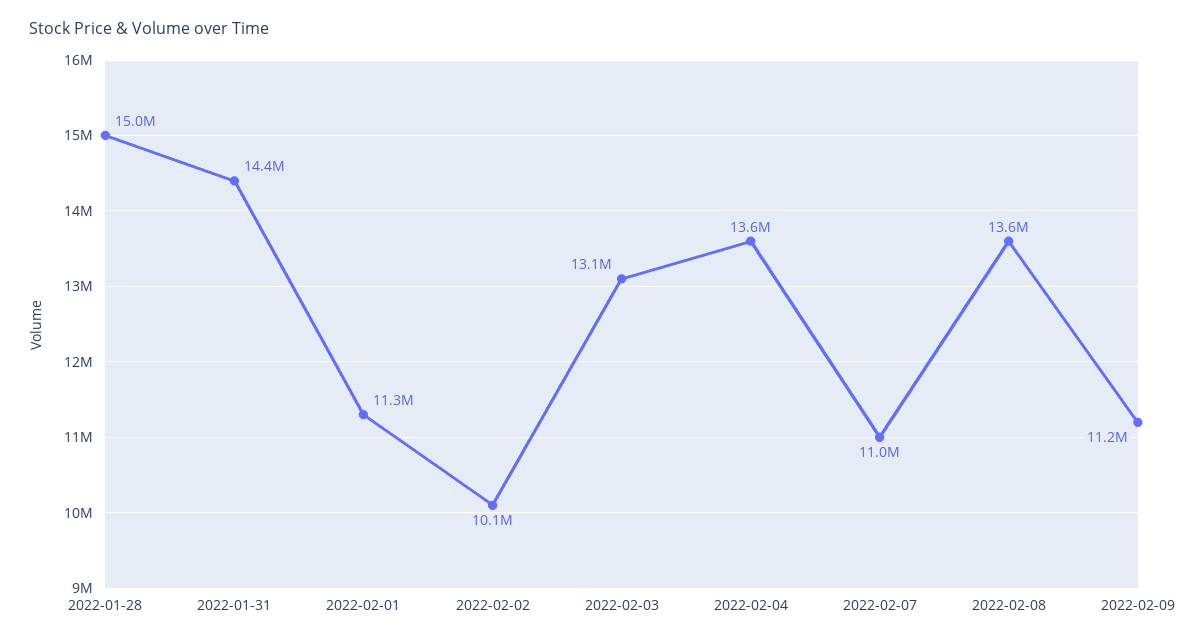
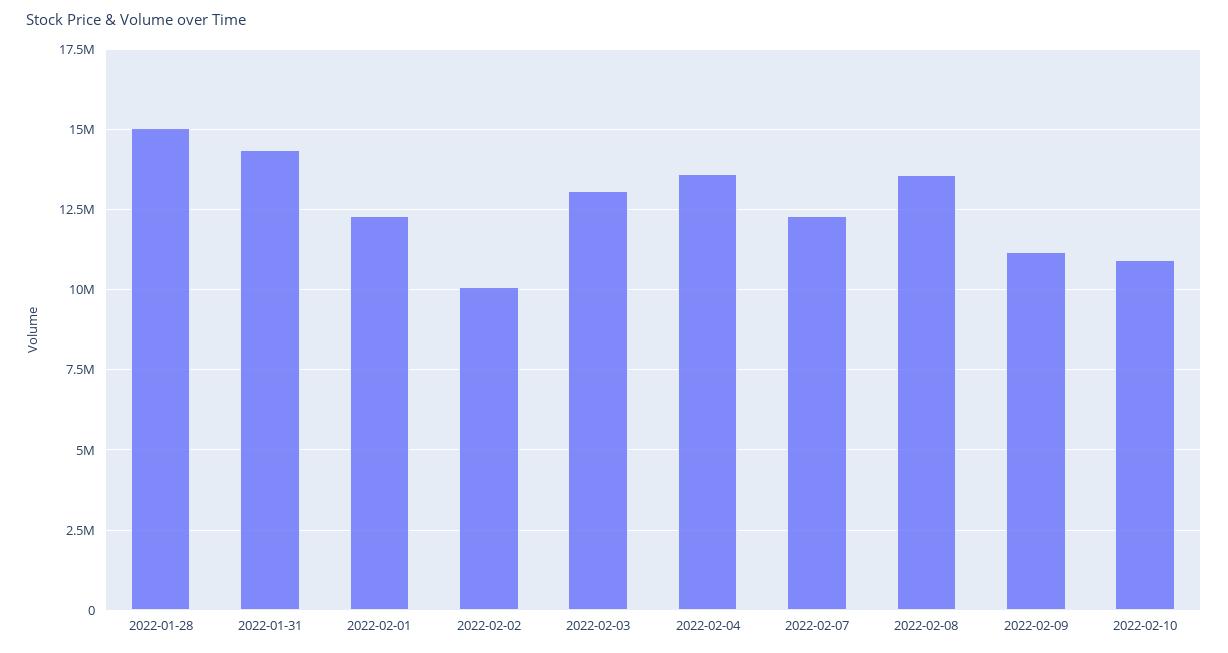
2022-02-01: 11300000 -> 12250000
2022-02-07: 11000000 -> 12250000
2022-02-10: none -> 11000000

